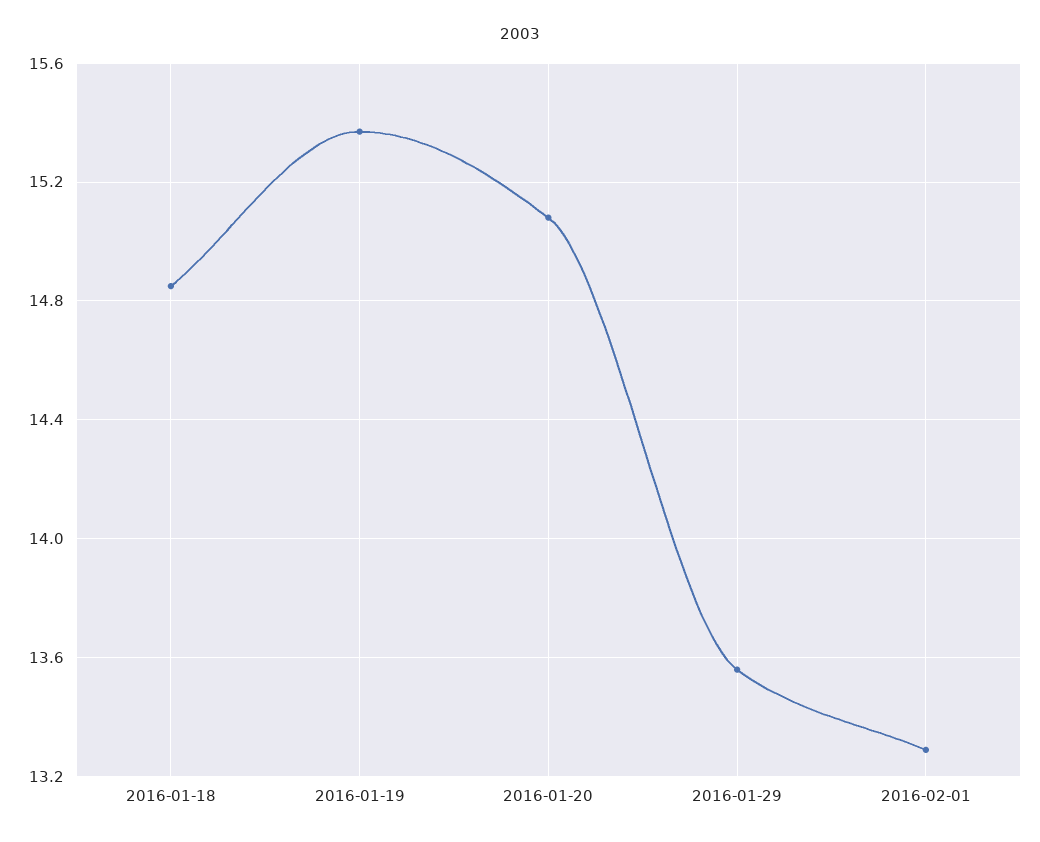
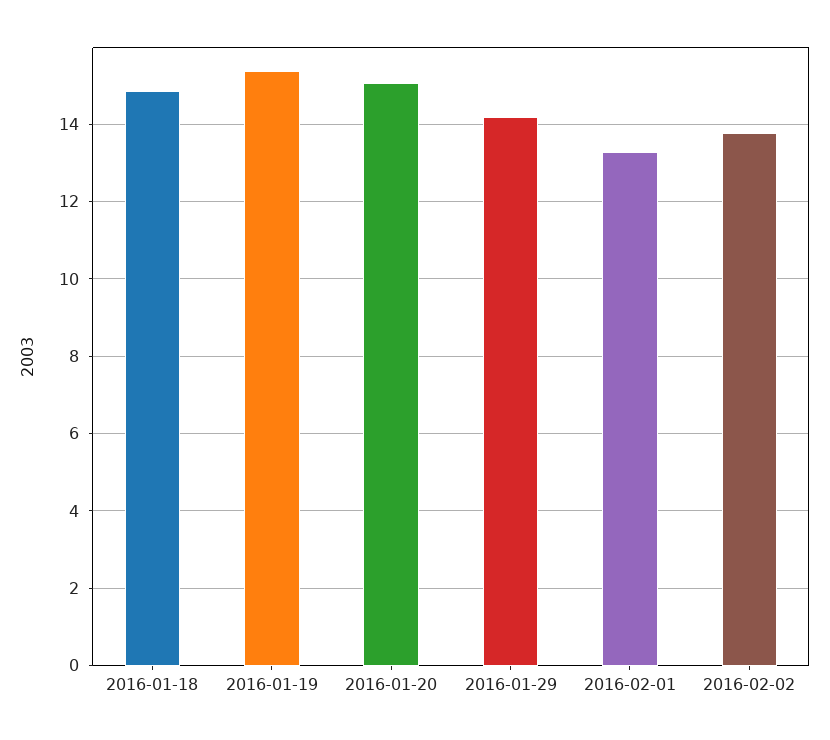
2016-01-29: 13.55 -> 14.2
2016-02-02: none -> 13.8

